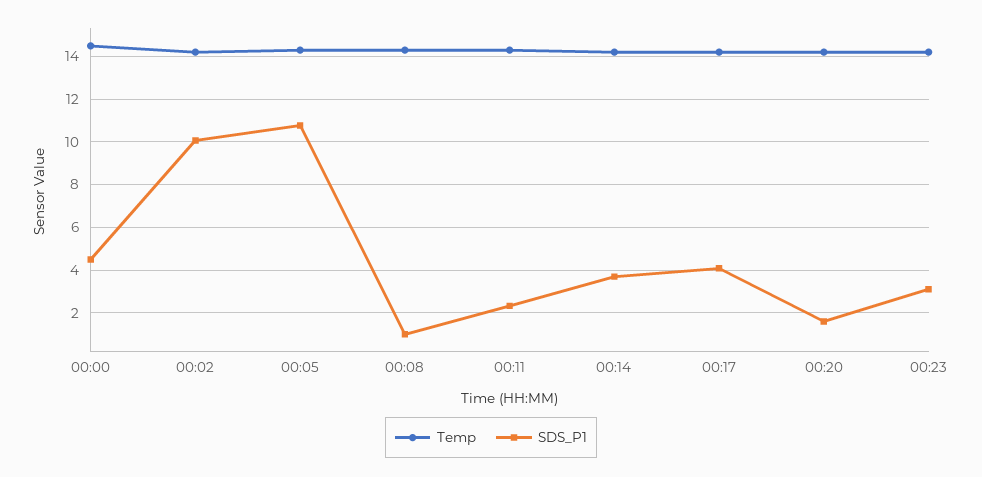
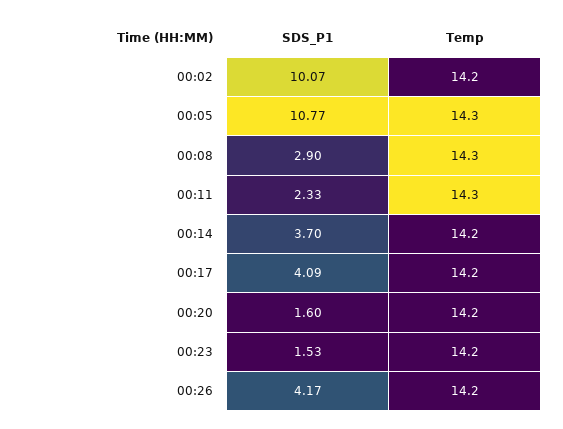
Temp, 00:00: 14.5 -> none
SDS_P1, 00:00: 4.5 -> none
SDS_P1, 00:08: 1 -> 2.9
SDS_P1, 00:23: 3 -> 1.53
SDS_P1, 00:26: none -> 4.17
Temp, 00:26: none -> 14.2

